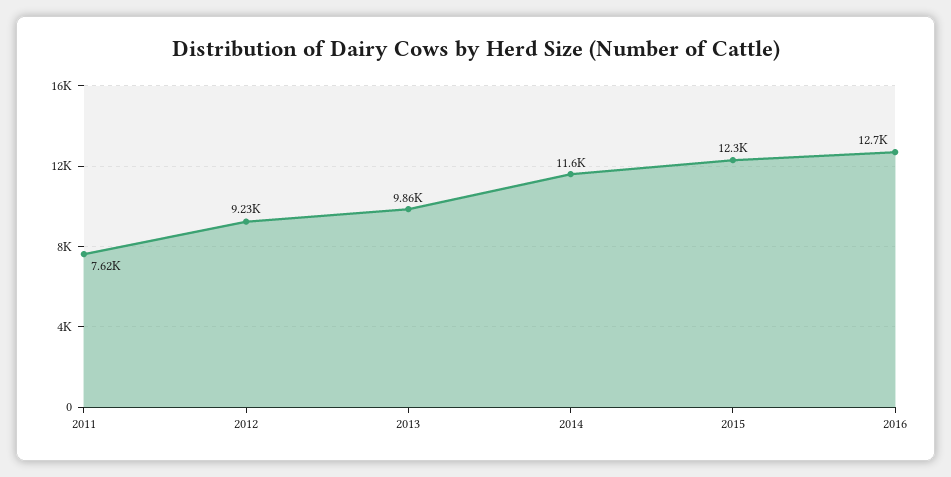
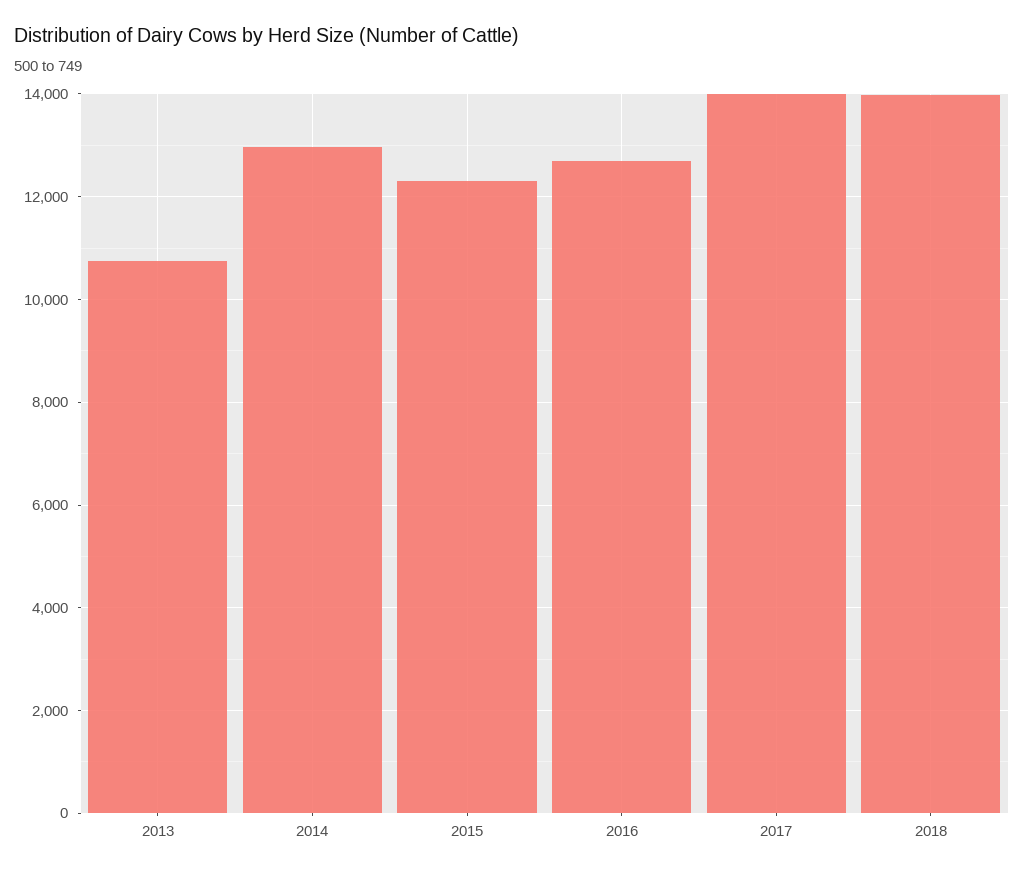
2011: 7620 -> none
2012: 9230 -> none
2013: 9860 -> 10800
2014: 11600 -> 13000
2017: none -> 14000
2018: none -> 14000

